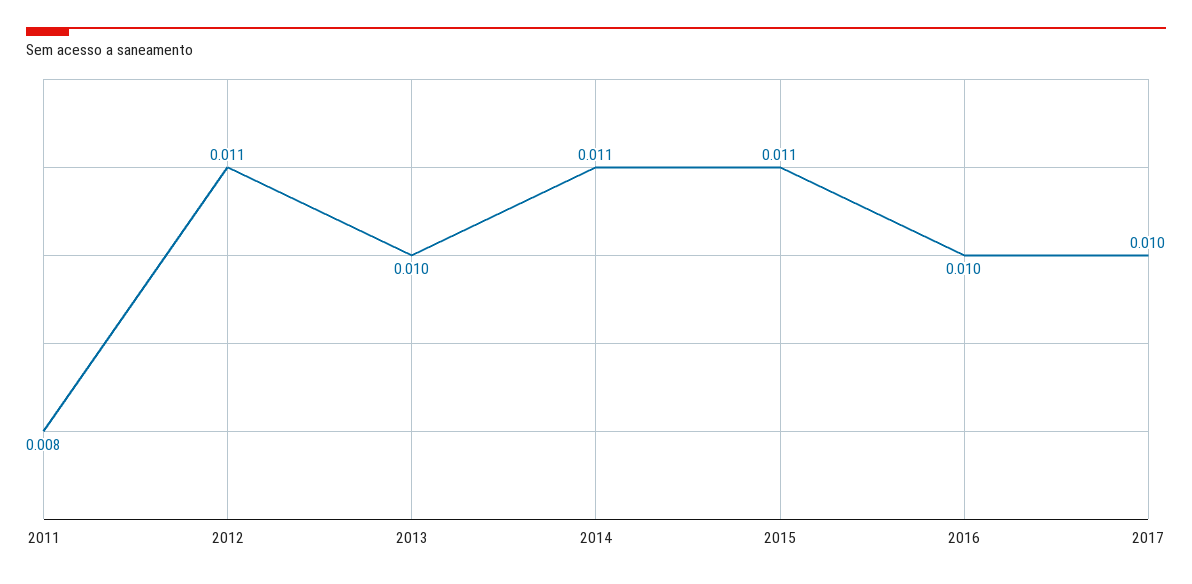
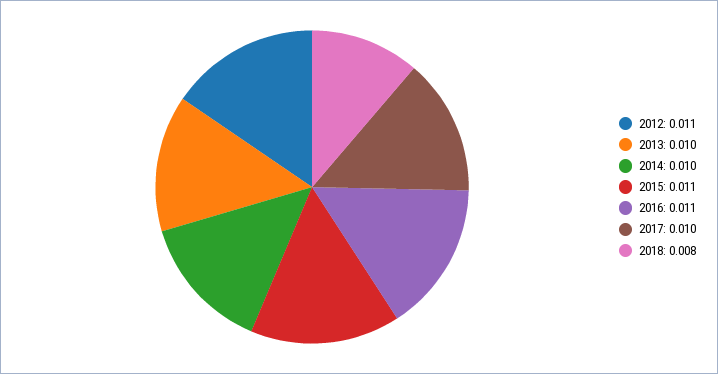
2011: 0.008 -> none
2014: 0.011 -> 0.01
2016: 0.01 -> 0.011
2018: none -> 0.008

